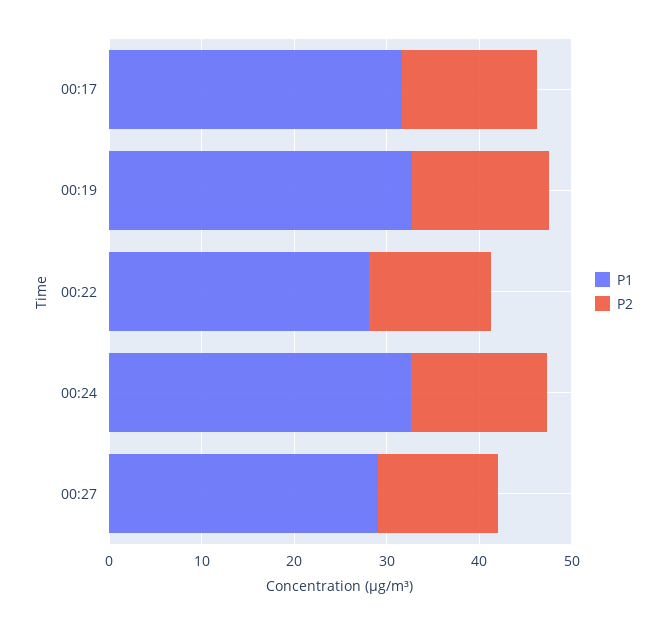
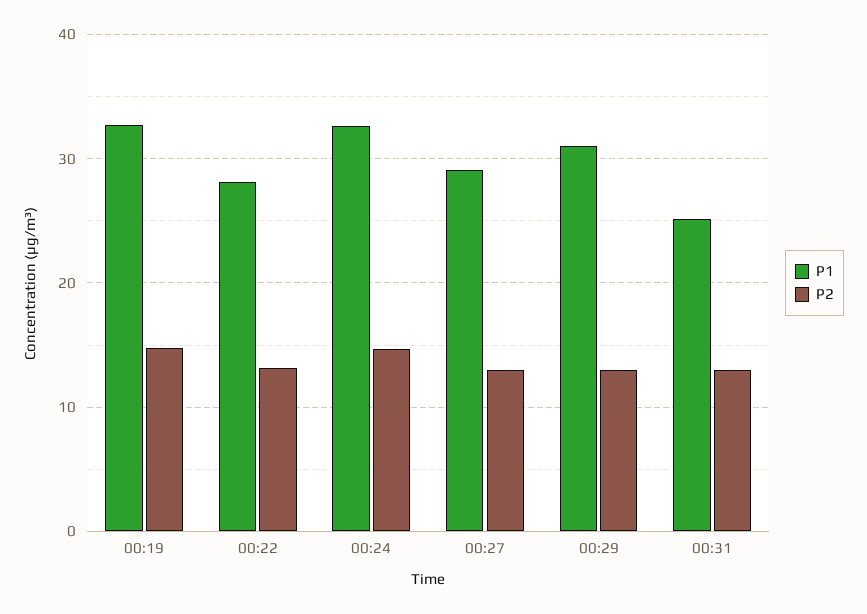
P1, 00:17: 32 -> none
P2, 00:17: 14 -> none
P1, 00:29: none -> 31
P2, 00:29: none -> 13
P1, 00:31: none -> 25
P2, 00:31: none -> 13

